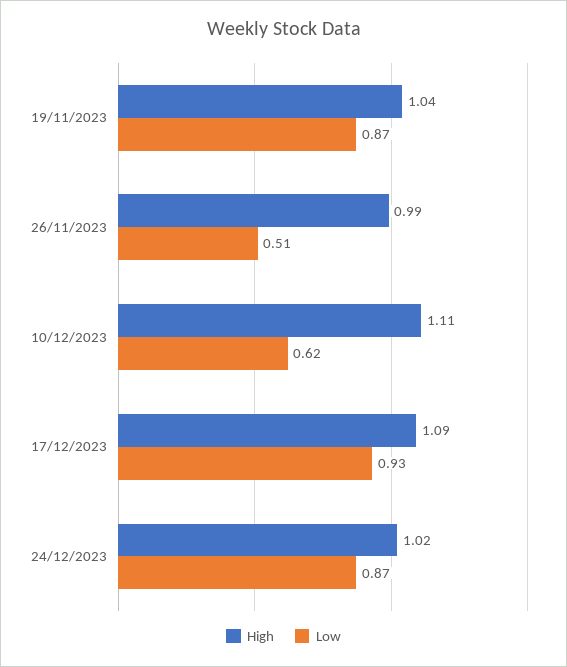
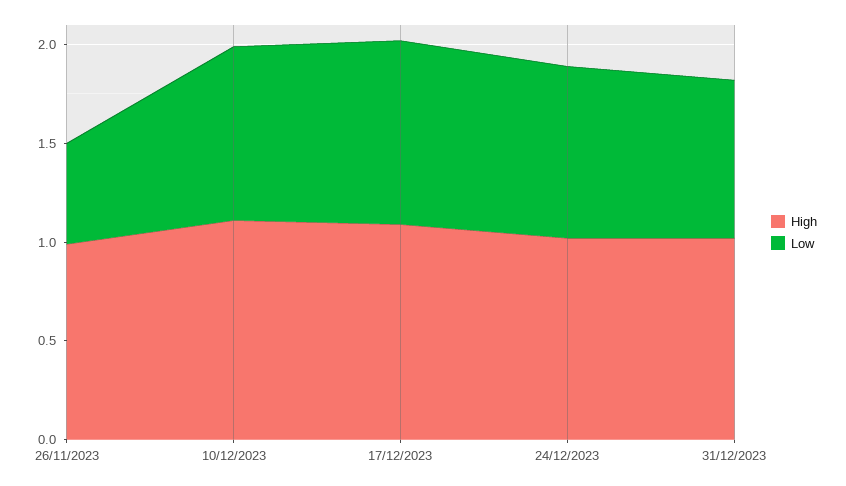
High, 19/11/2023: 1.04 -> none
Low, 19/11/2023: 0.87 -> none
Low, 10/12/2023: 0.62 -> 0.9
High, 31/12/2023: none -> 1
Low, 31/12/2023: none -> 0.8

